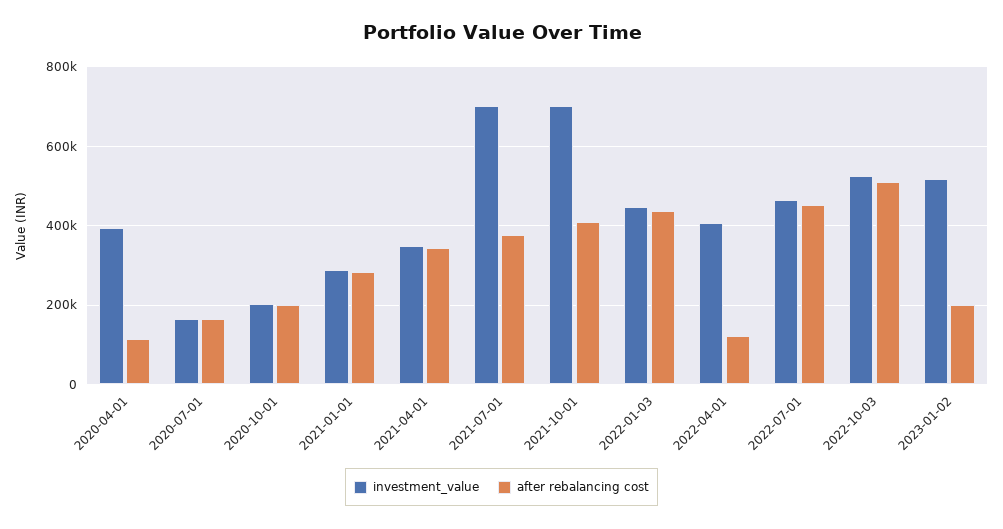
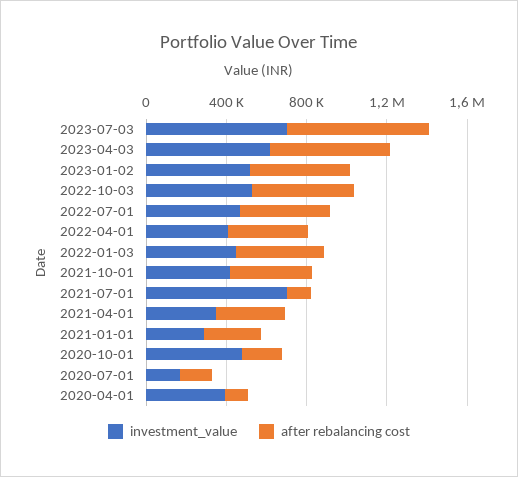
investment_value, 2020-10-01: 200000 -> 500000
after rebalancing cost, 2021-07-01: 380000 -> 100000
investment_value, 2021-10-01: 700000 -> 400000
after rebalancing cost, 2022-04-01: 120000 -> 400000
after rebalancing cost, 2023-01-02: 200000 -> 500000
investment_value, 2023-07-03: none -> 700000
after rebalancing cost, 2023-07-03: none -> 700000
investment_value, 2023-04-03: none -> 600000
after rebalancing cost, 2023-04-03: none -> 600000

